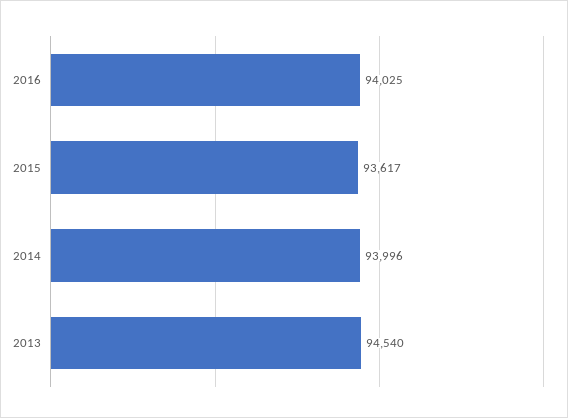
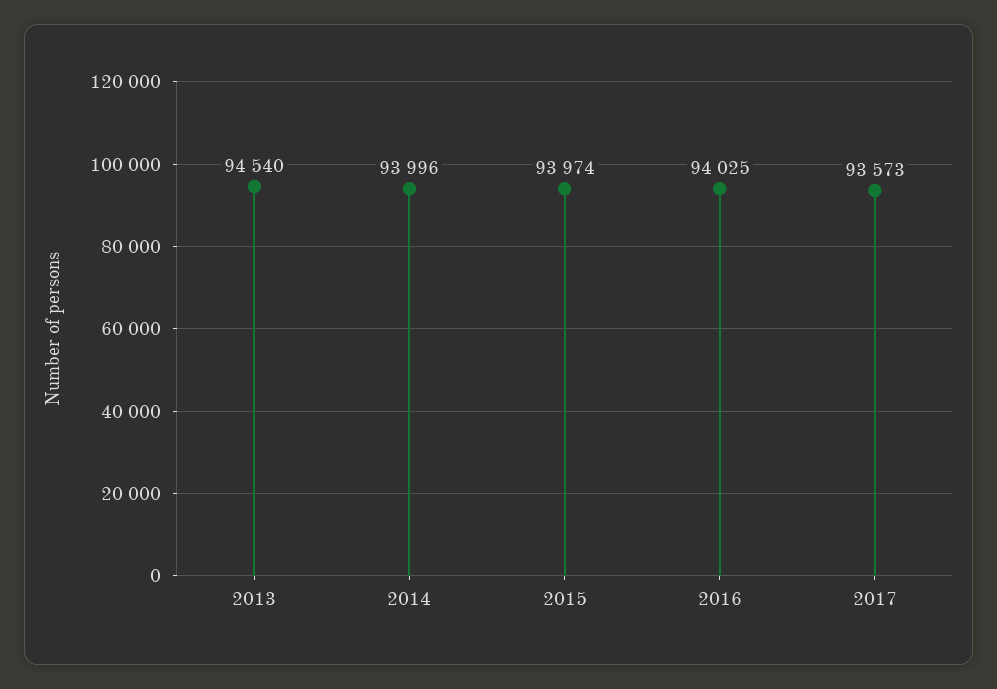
2015: 93617 -> 93974
2017: none -> 93573

